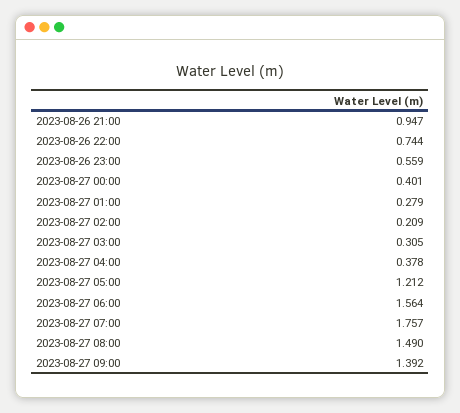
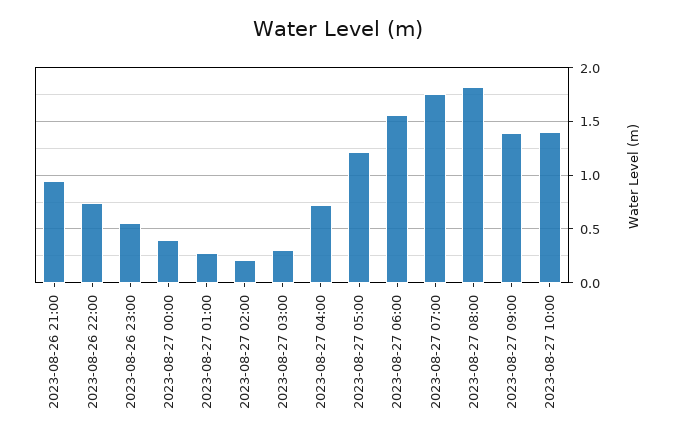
2023-08-27 04:00: 0.378 -> 0.7
2023-08-27 08:00: 1.49 -> 1.8
2023-08-27 10:00: none -> 1.4

